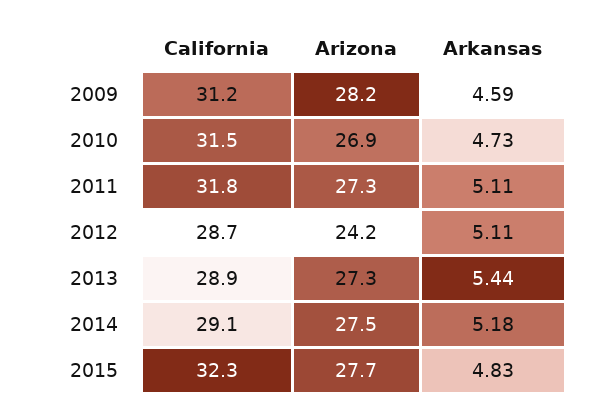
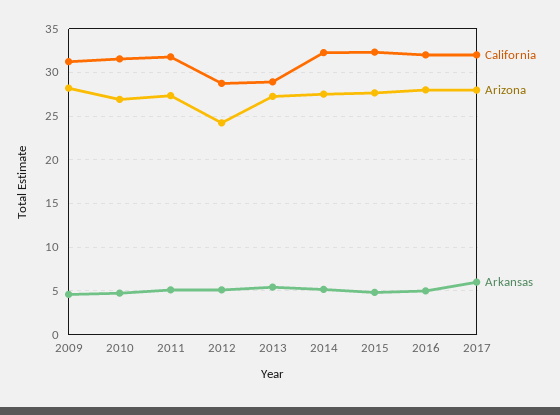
California, 2014: 29.1 -> 32
California, 2016: none -> 32
Arizona, 2016: none -> 28
Arkansas, 2016: none -> 5
California, 2017: none -> 32
Arizona, 2017: none -> 28
Arkansas, 2017: none -> 6

